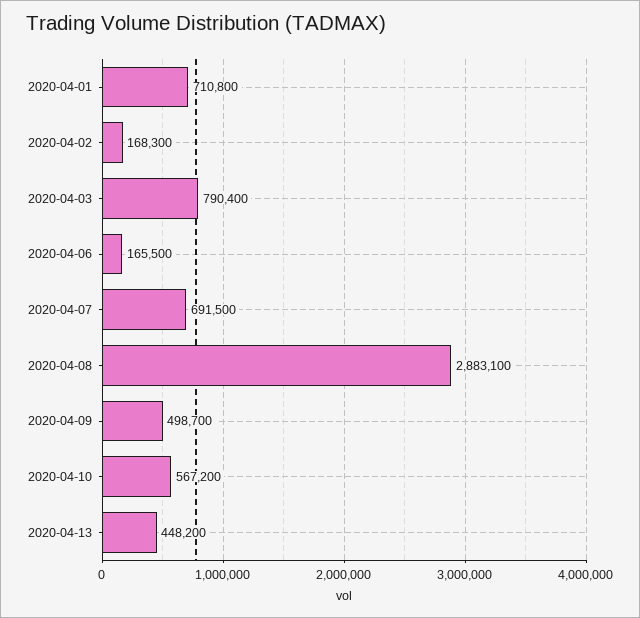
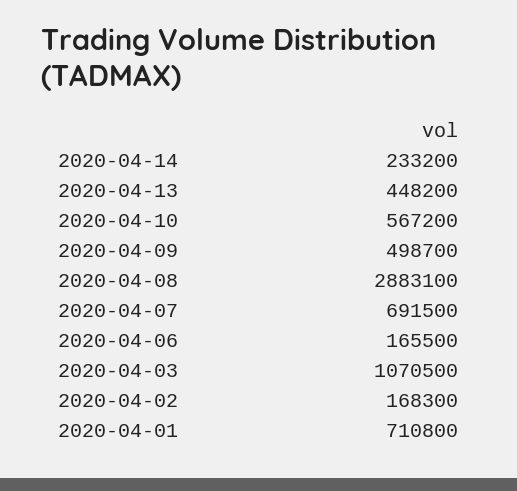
2020-04-03: 790400 -> 1070500
2020-04-14: none -> 233200

